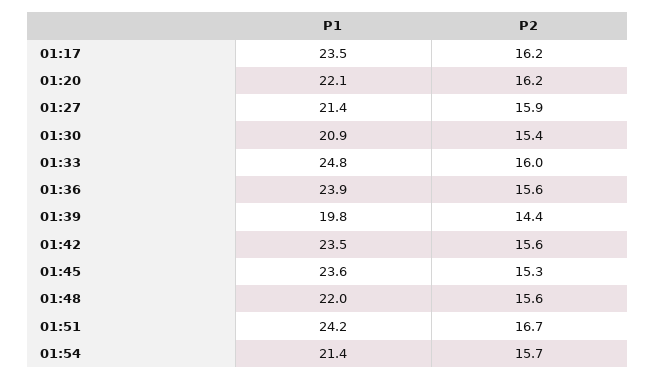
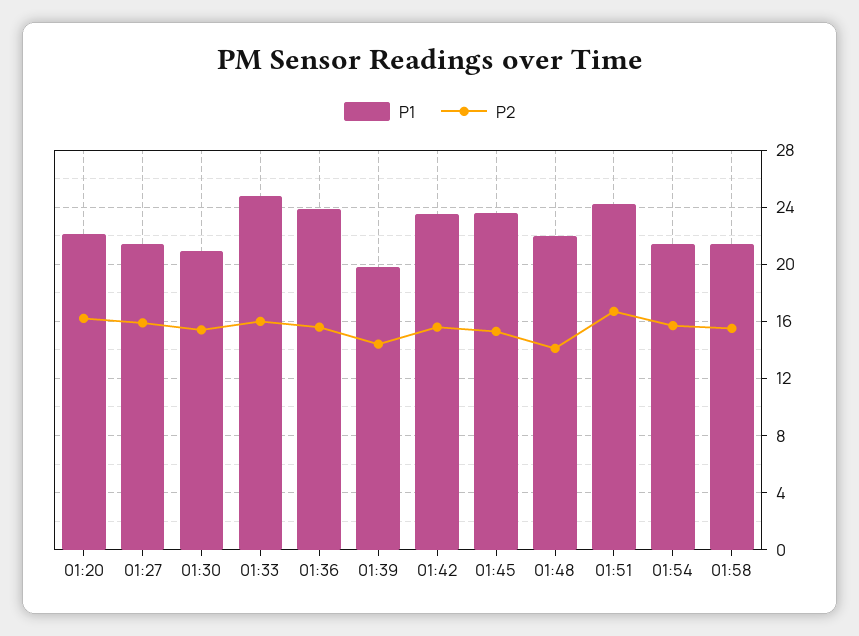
P1, 01:17: 23.5 -> none
P2, 01:17: 16.2 -> none
P2, 01:48: 15.6 -> 14
P1, 01:58: none -> 21.5
P2, 01:58: none -> 15.5

